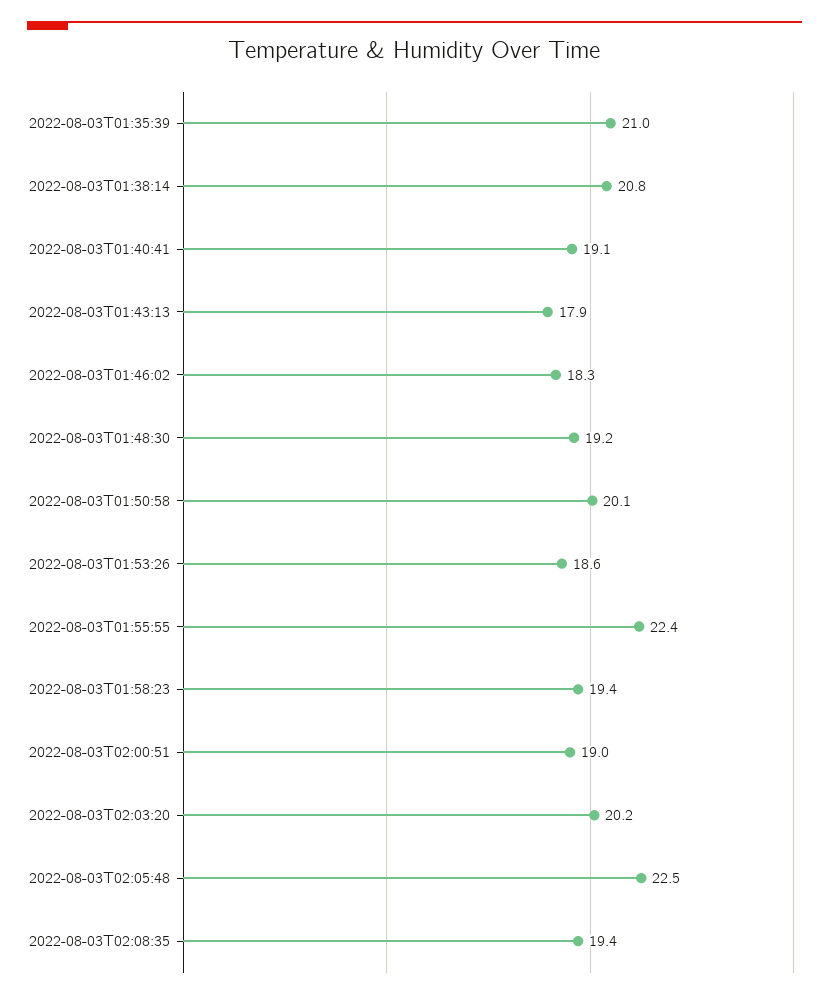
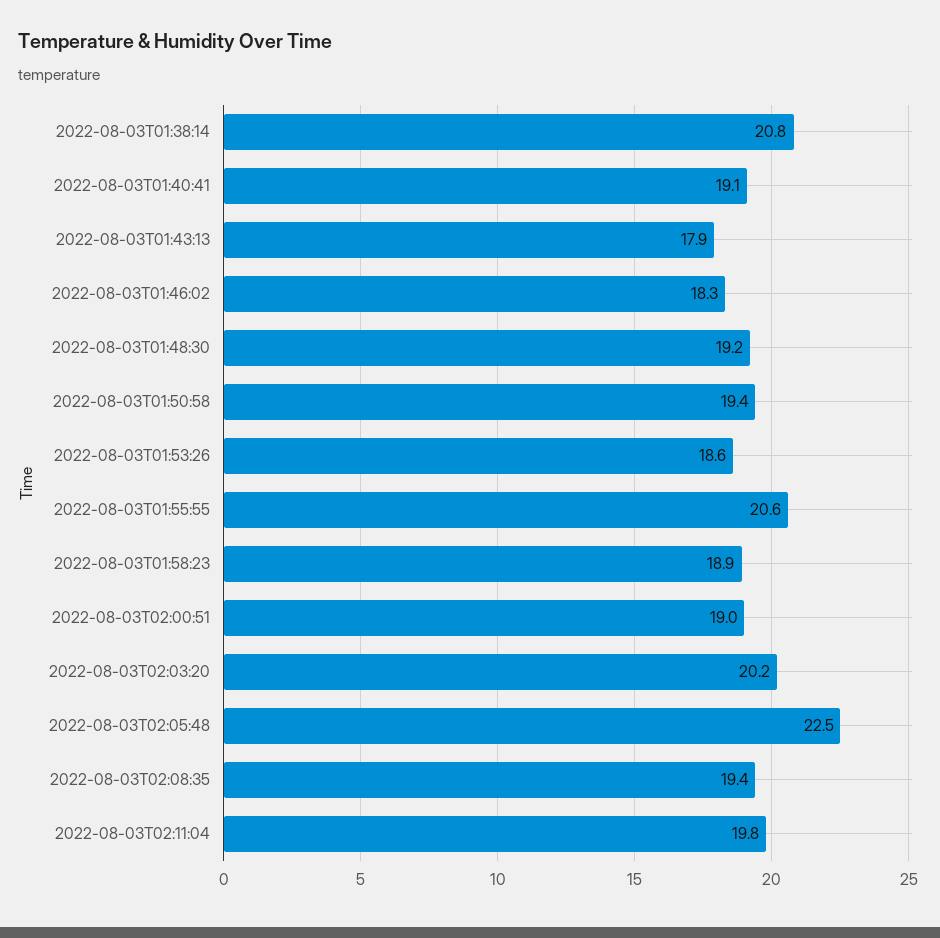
2022-08-03T01:35:39: 21 -> none
2022-08-03T01:50:58: 20.1 -> 19.4
2022-08-03T01:55:55: 22.4 -> 20.6
2022-08-03T01:58:23: 19.4 -> 18.9
2022-08-03T02:11:04: none -> 19.8

